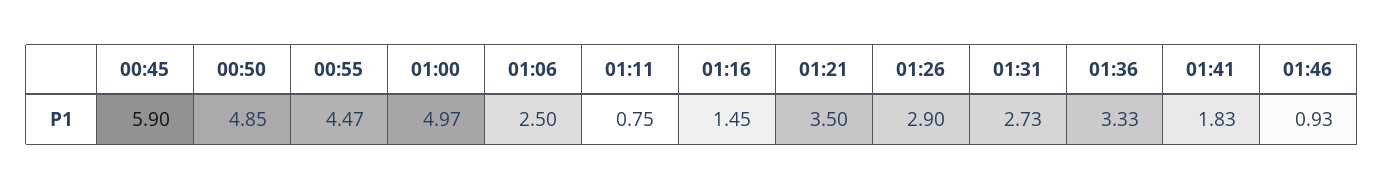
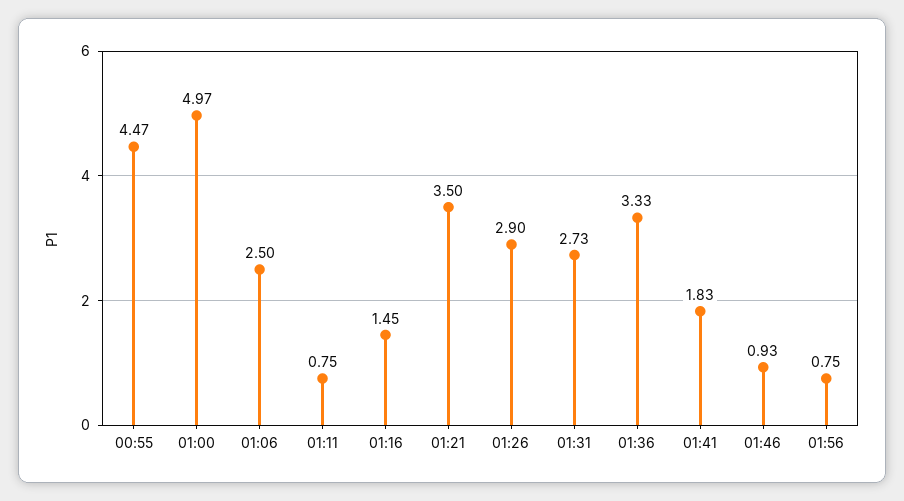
00:45: 5.9 -> none
00:50: 4.85 -> none
01:56: none -> 0.75

